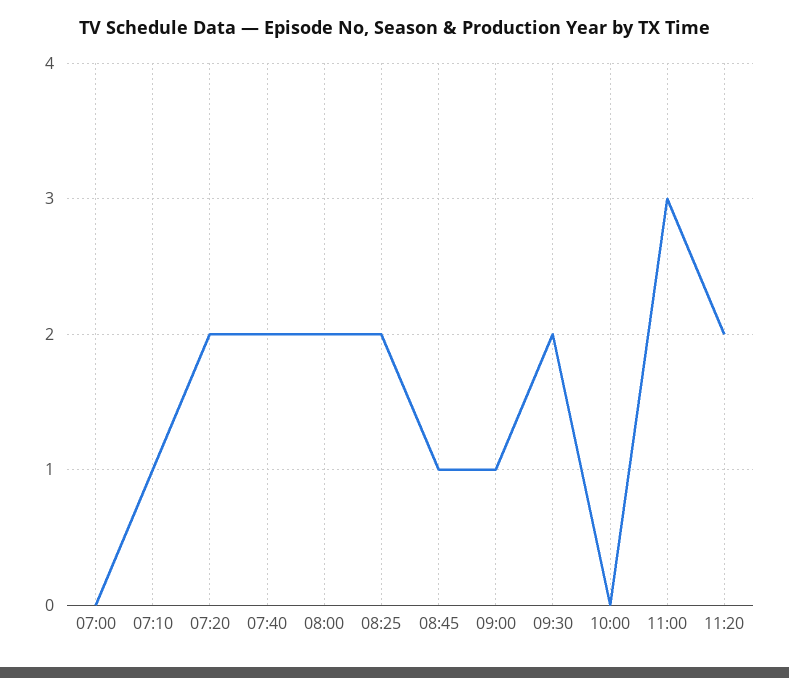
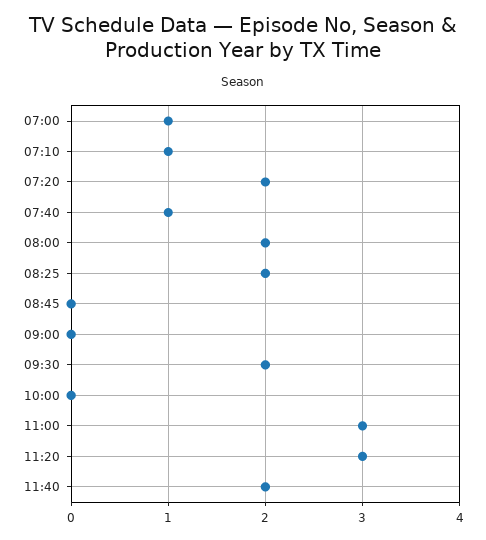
07:00: 0 -> 1
07:40: 2 -> 1
08:45: 1 -> 0
09:00: 1 -> 0
11:20: 2 -> 3
11:40: none -> 2

